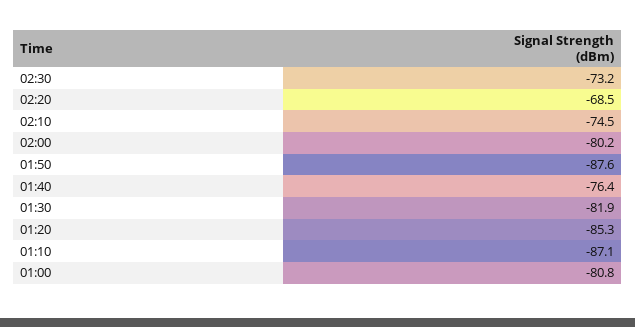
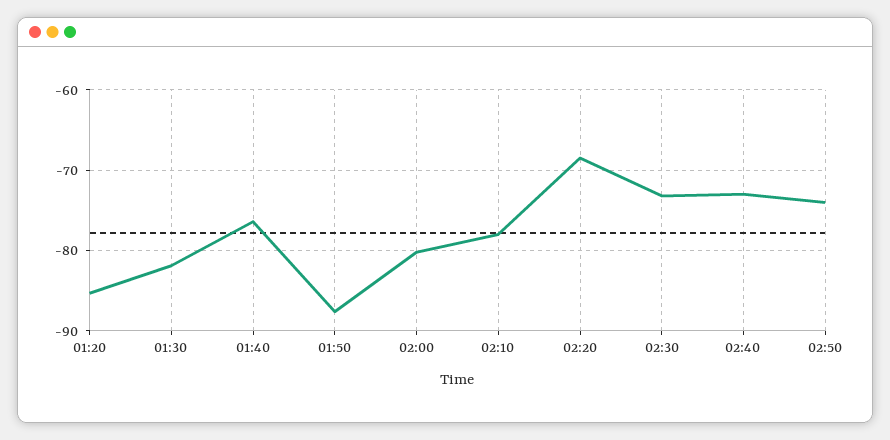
02:10: -74.5 -> -78
01:10: -87.1 -> none
01:00: -80.8 -> none
02:40: none -> -73
02:50: none -> -74

